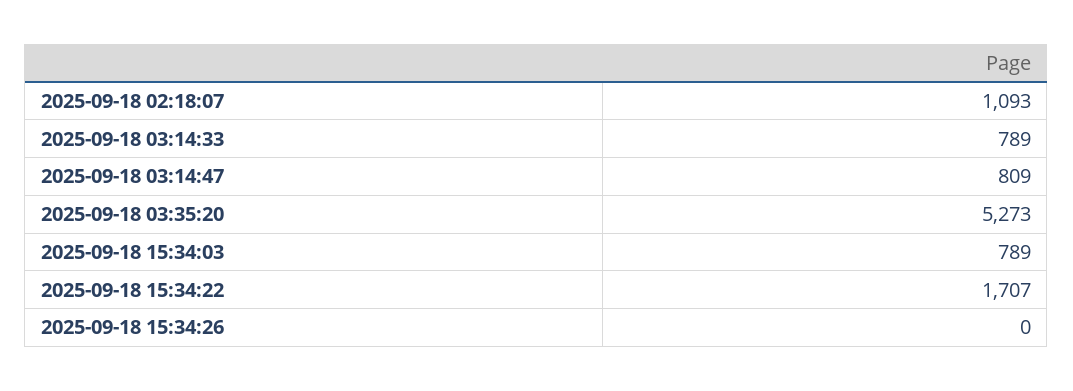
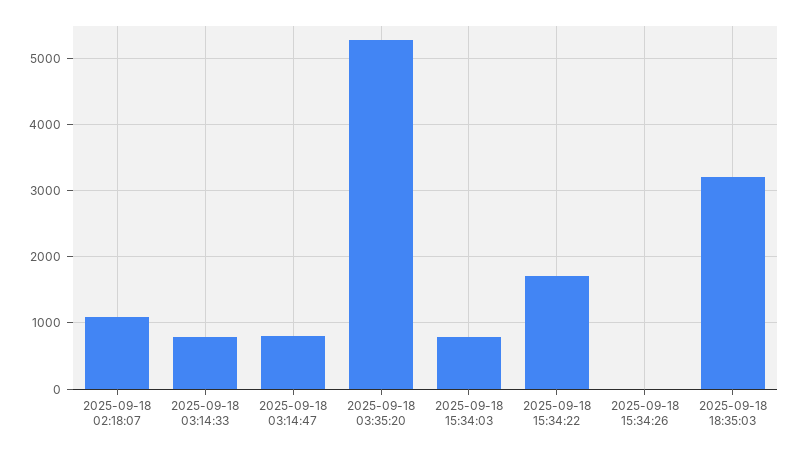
2025-09-18 18:35:03: none -> 3200

